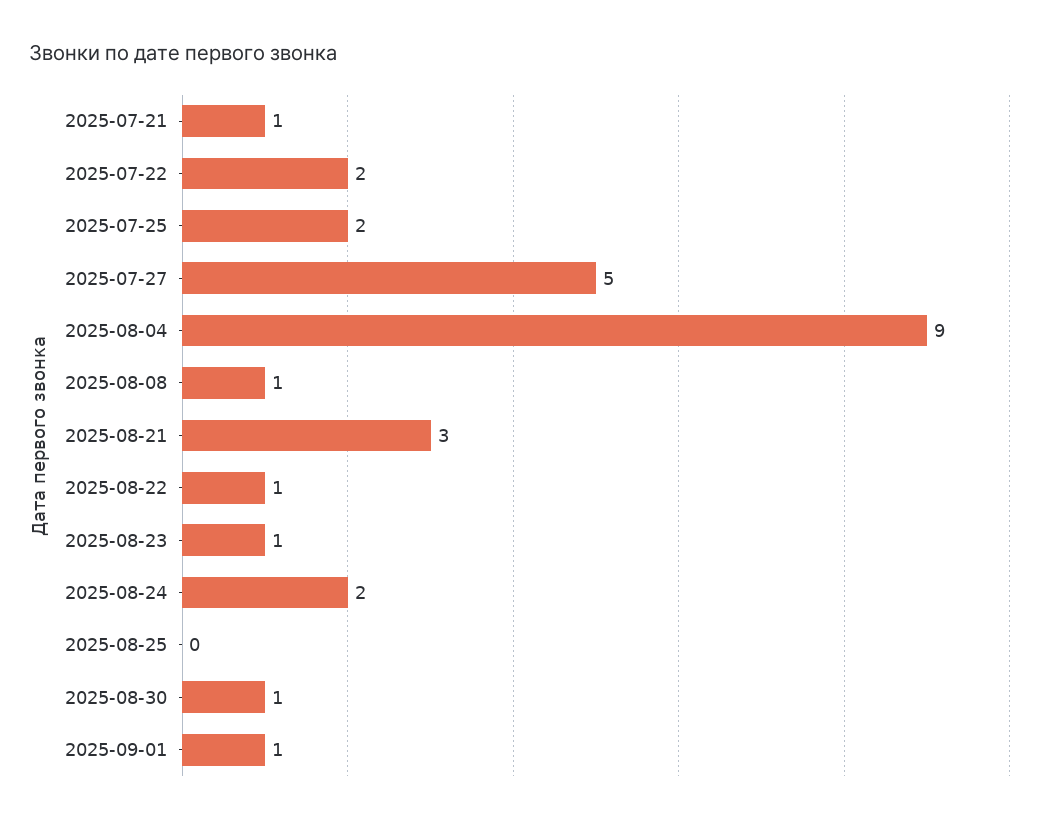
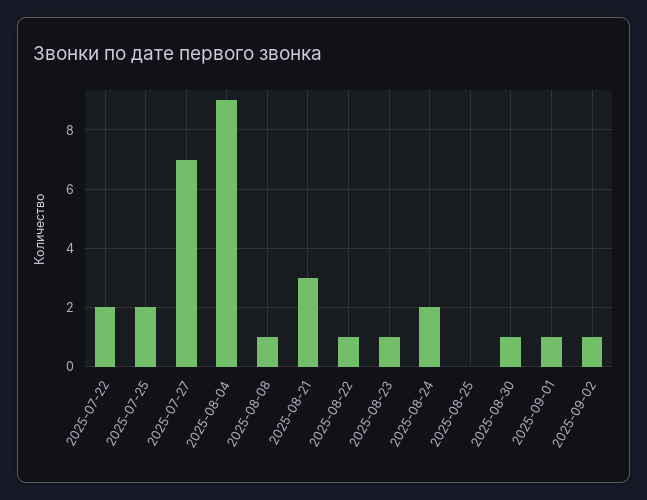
2025-07-21: 1 -> none
2025-07-27: 5 -> 7
2025-09-02: none -> 1

